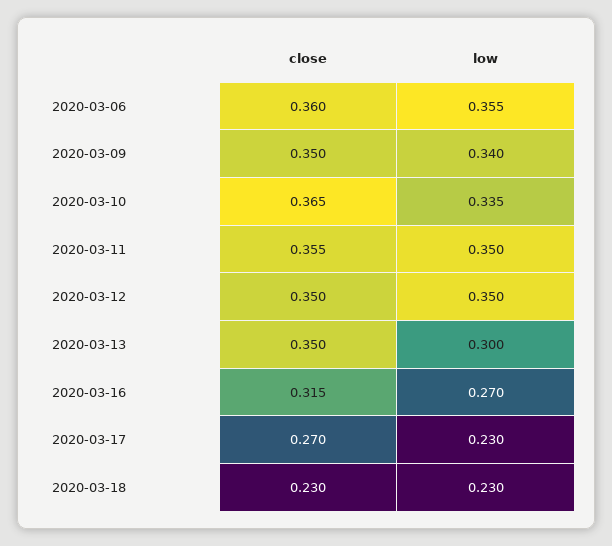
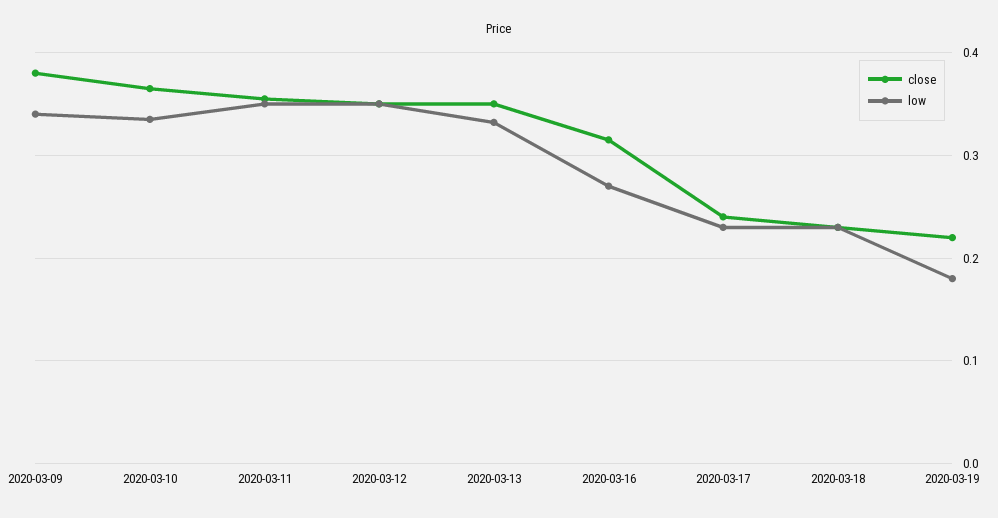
close, 2020-03-06: 0.36 -> none
low, 2020-03-06: 0.355 -> none
close, 2020-03-09: 0.35 -> 0.38
low, 2020-03-13: 0.3 -> 0.33
close, 2020-03-17: 0.27 -> 0.24
close, 2020-03-19: none -> 0.22
low, 2020-03-19: none -> 0.18

